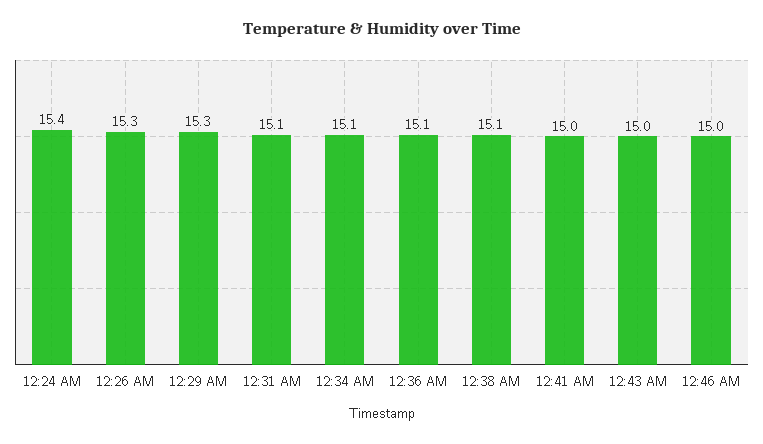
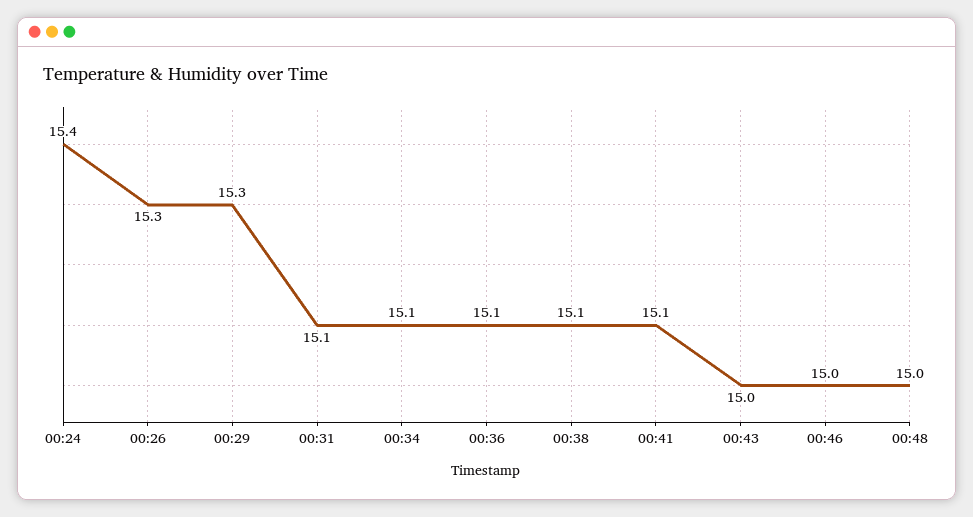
12:41 AM: 15 -> 15.1
00:48: none -> 15

